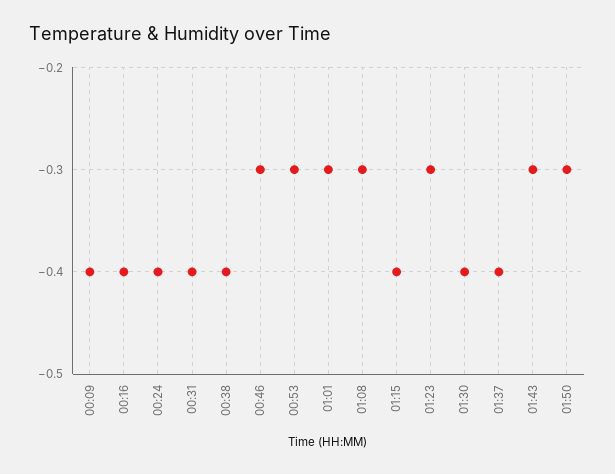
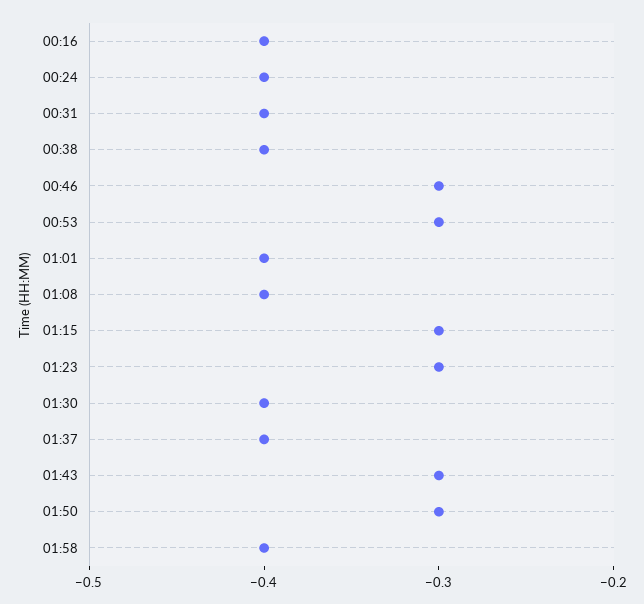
00:09: -0.4 -> none
01:01: -0.3 -> -0.4
01:08: -0.3 -> -0.4
01:15: -0.4 -> -0.3
01:58: none -> -0.4

